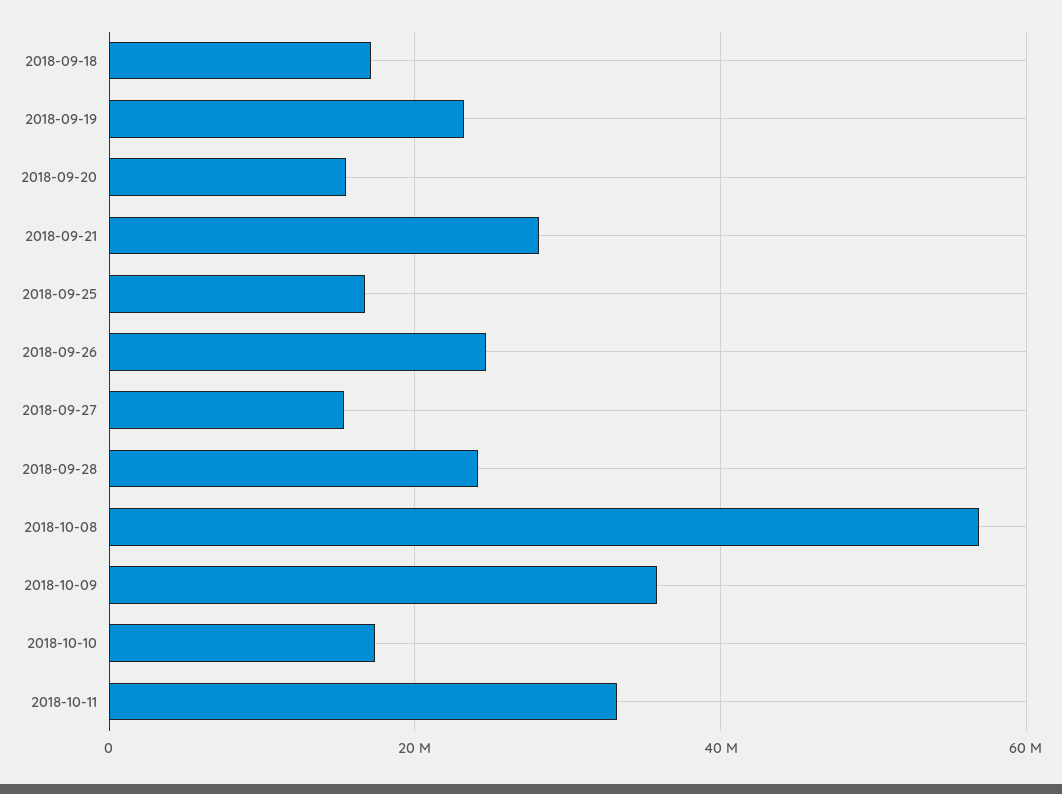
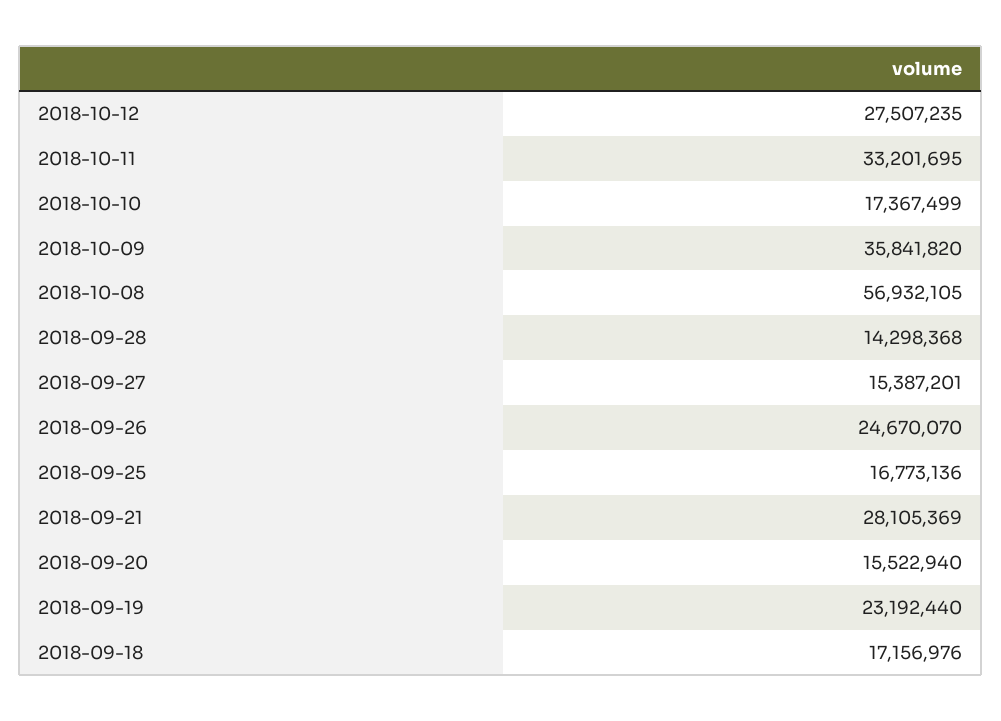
2018-09-28: 24000000 -> 14298368
2018-10-12: none -> 27507235

